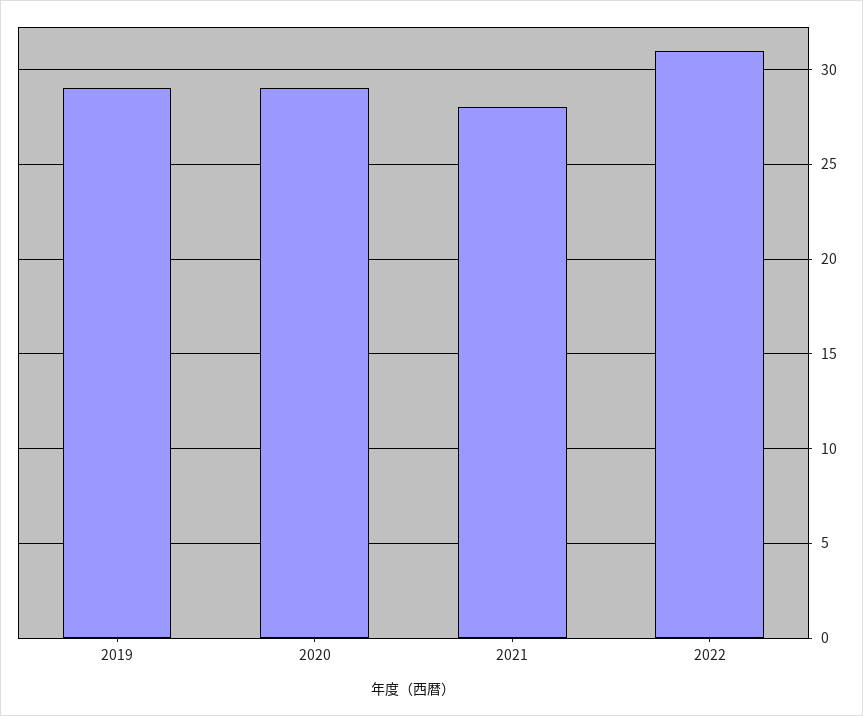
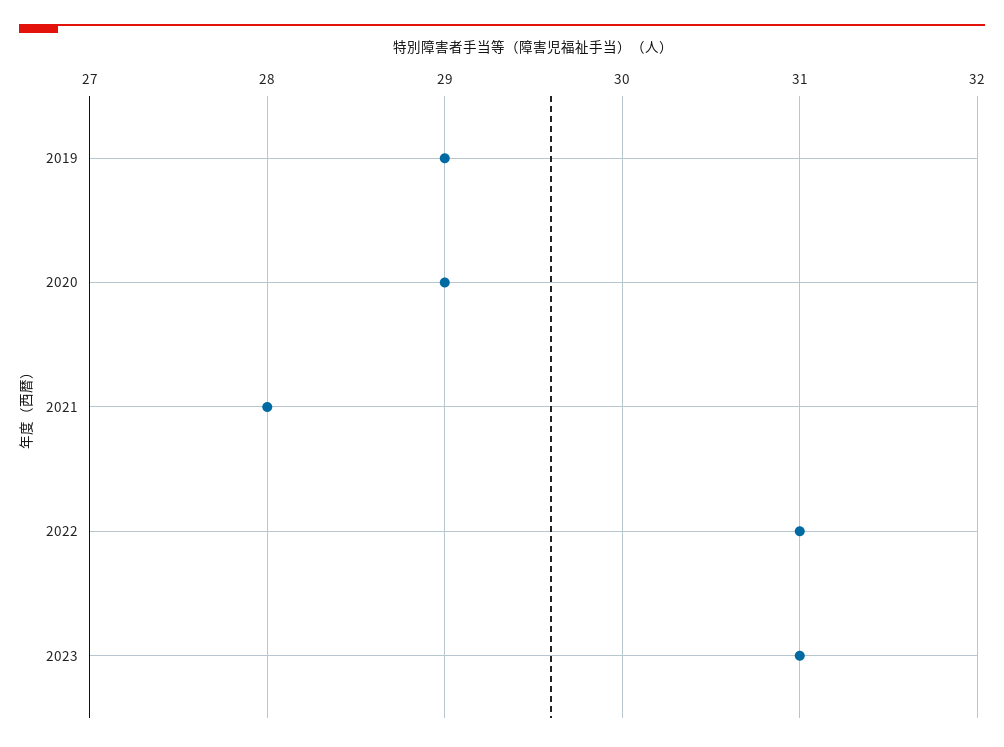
2023: none -> 31

